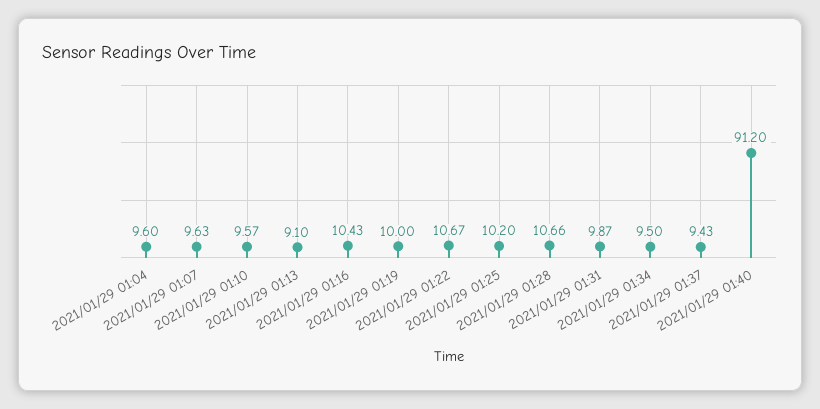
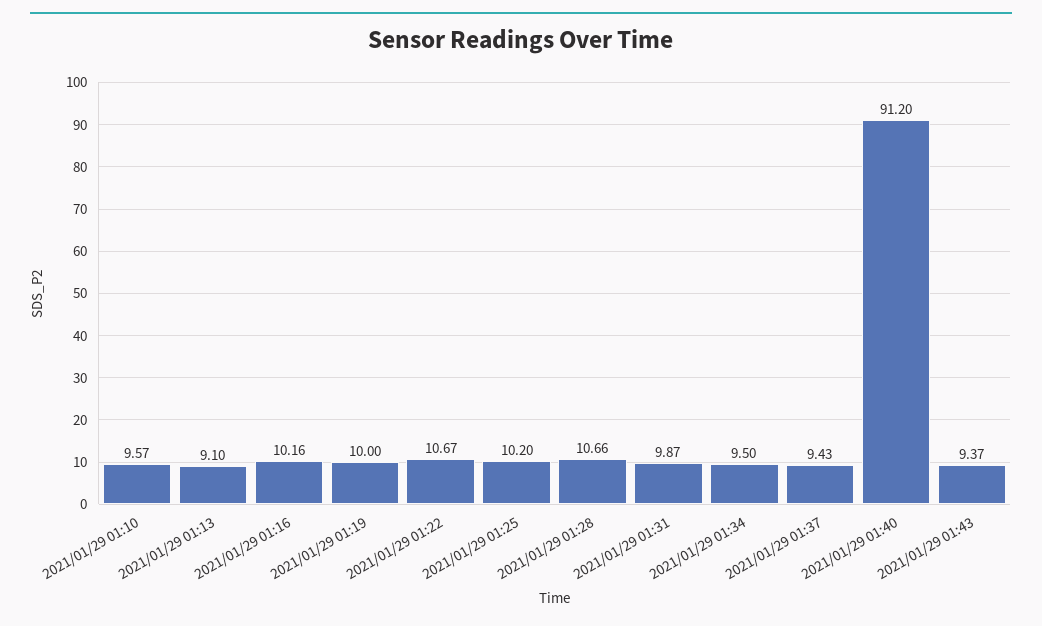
2021/01/29 01:04: 9.6 -> none
2021/01/29 01:07: 9.63 -> none
2021/01/29 01:16: 10.43 -> 10.16
2021/01/29 01:43: none -> 9.37

